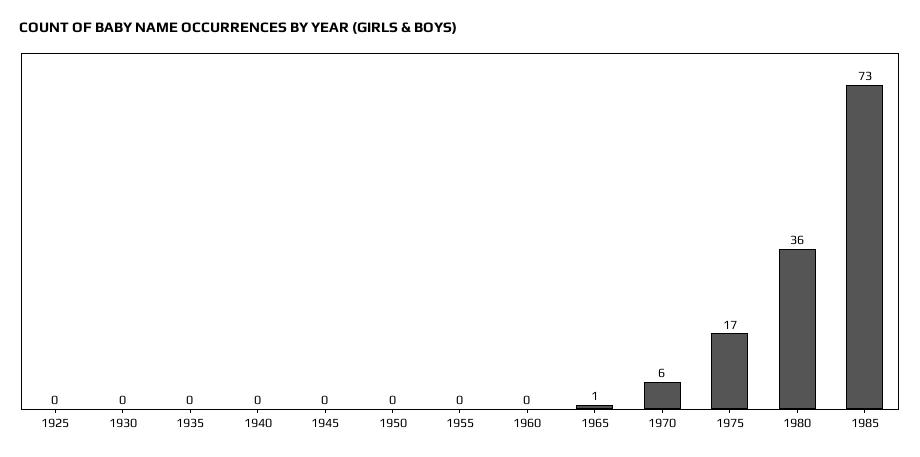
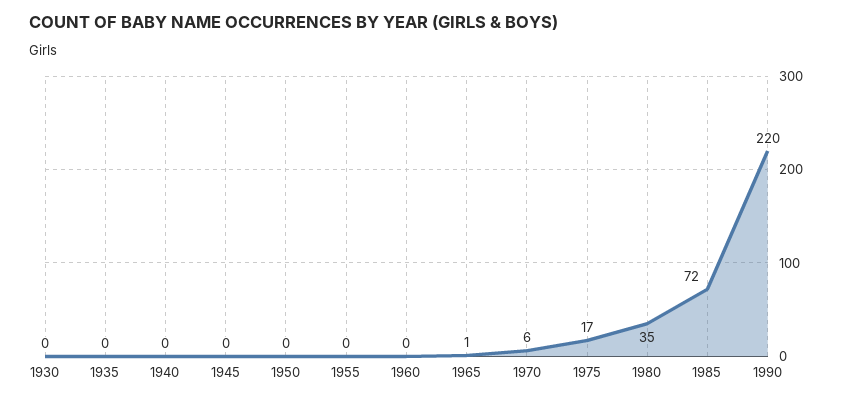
1925: 0 -> none
1980: 36 -> 35
1985: 73 -> 72
1990: none -> 220

